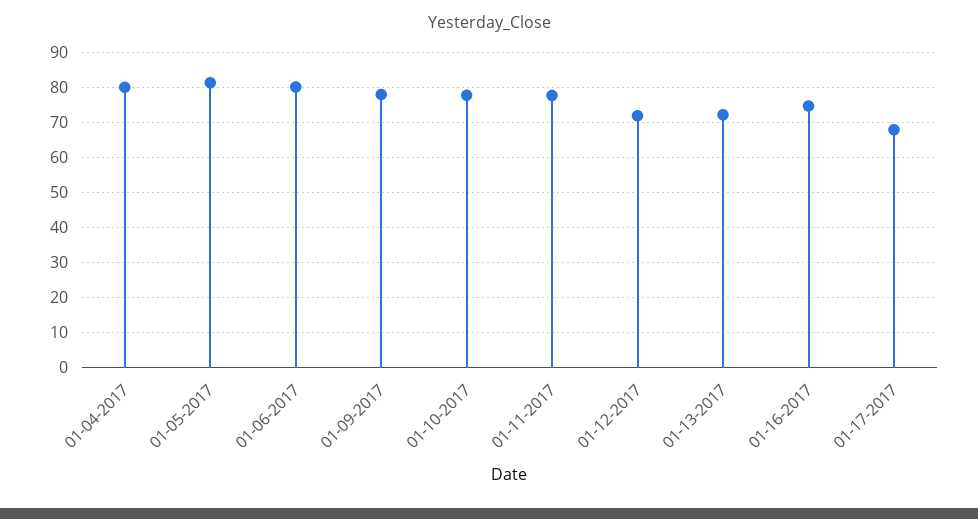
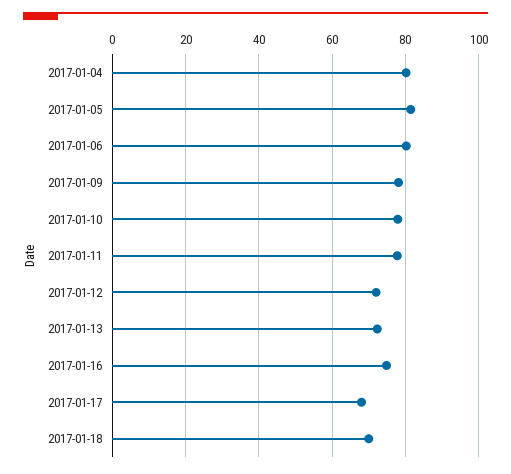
2017-01-18: none -> 70

